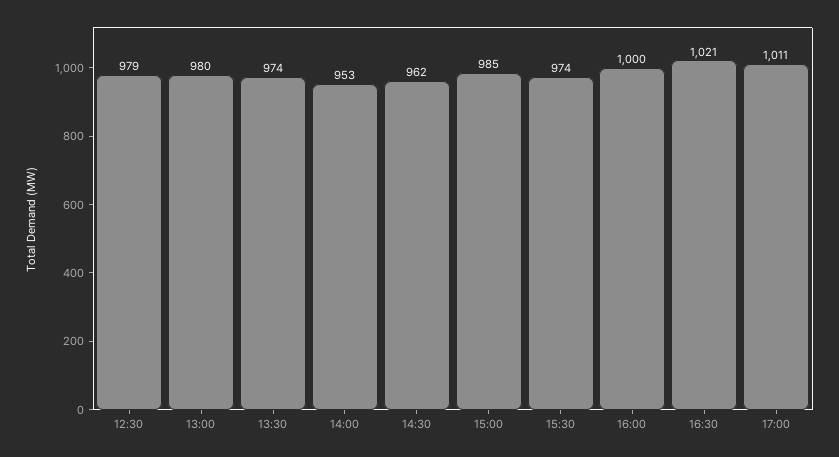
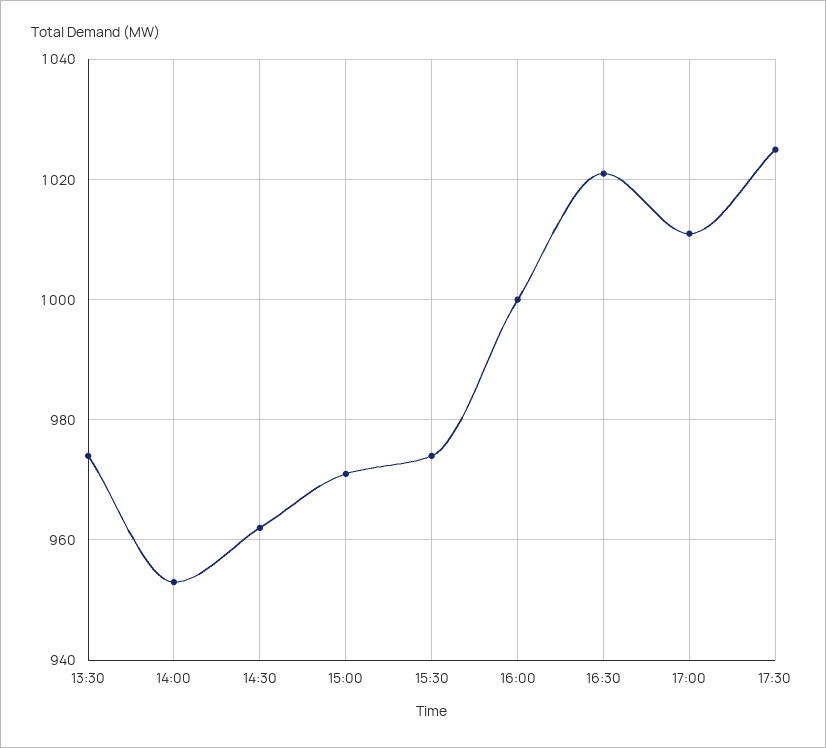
12:30: 979 -> none
13:00: 980 -> none
15:00: 985 -> 970
17:30: none -> 1025

